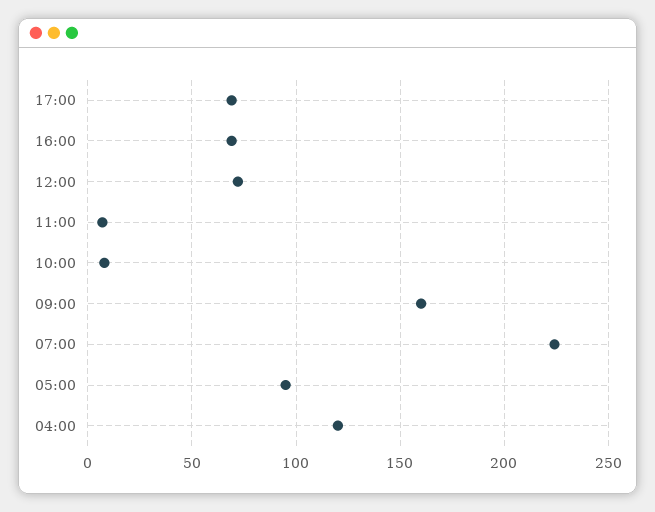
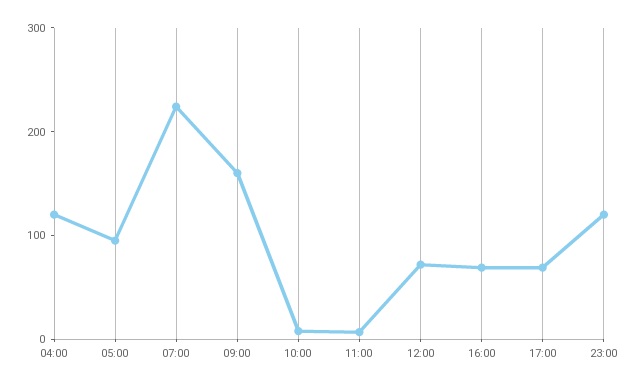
23:00: none -> 120

